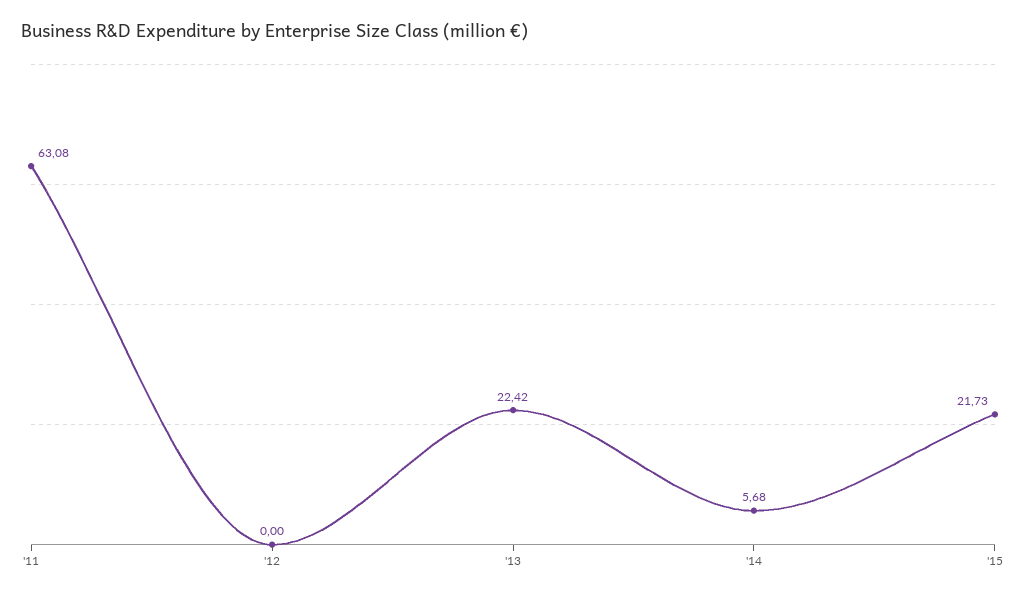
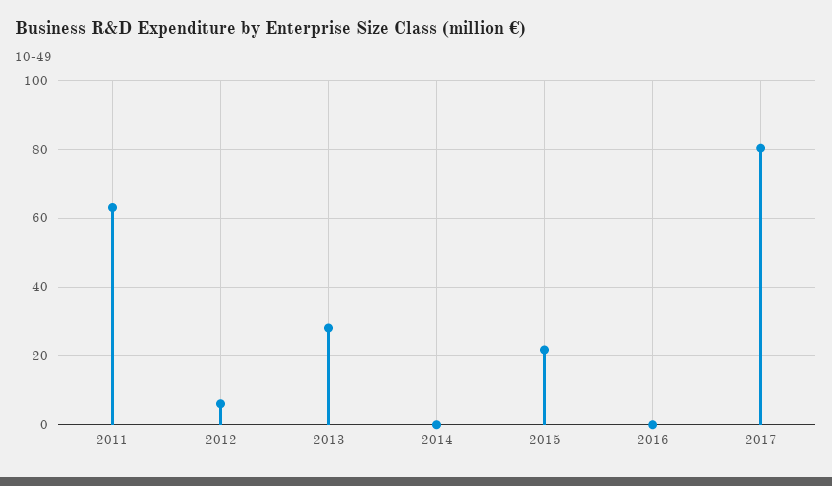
'12: 0 -> 6
'13: 22.42 -> 28
'14: 5.68 -> 0
2016: none -> 0
2017: none -> 80

